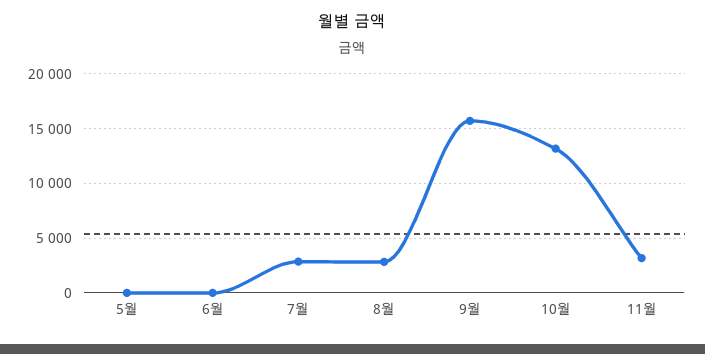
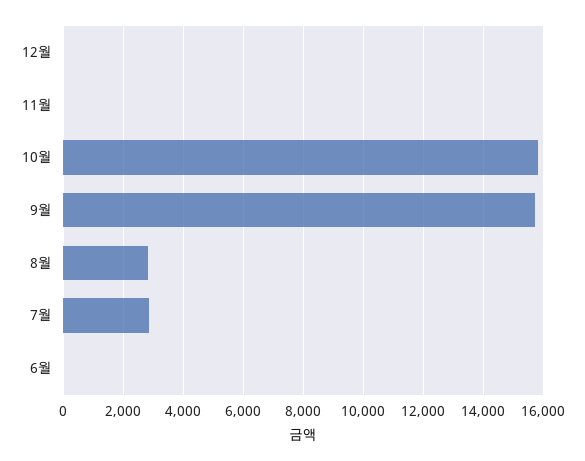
5월: 0 -> none
10월: 13000 -> 15800
11월: 3000 -> 0
12월: none -> 0

